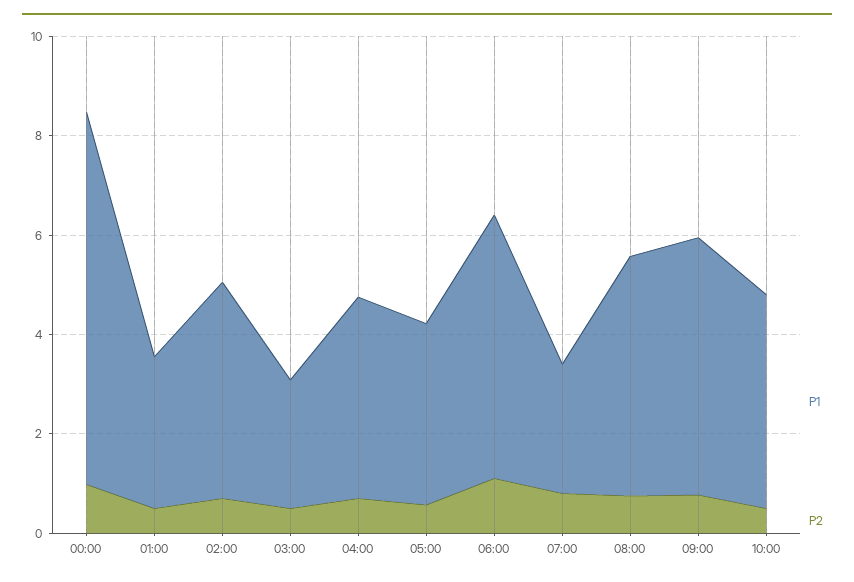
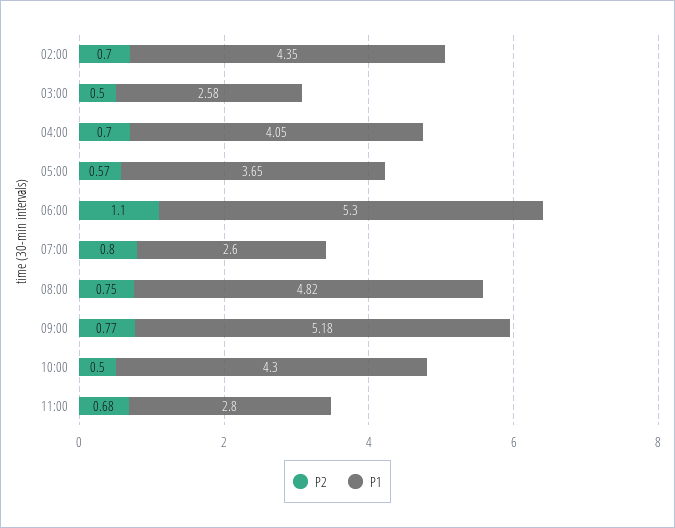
P1, 00:00: 7.5 -> none
P2, 00:00: 1 -> none
P1, 01:00: 3 -> none
P2, 01:00: 0.5 -> none
P2, 11:00: none -> 0.68
P1, 11:00: none -> 2.8

